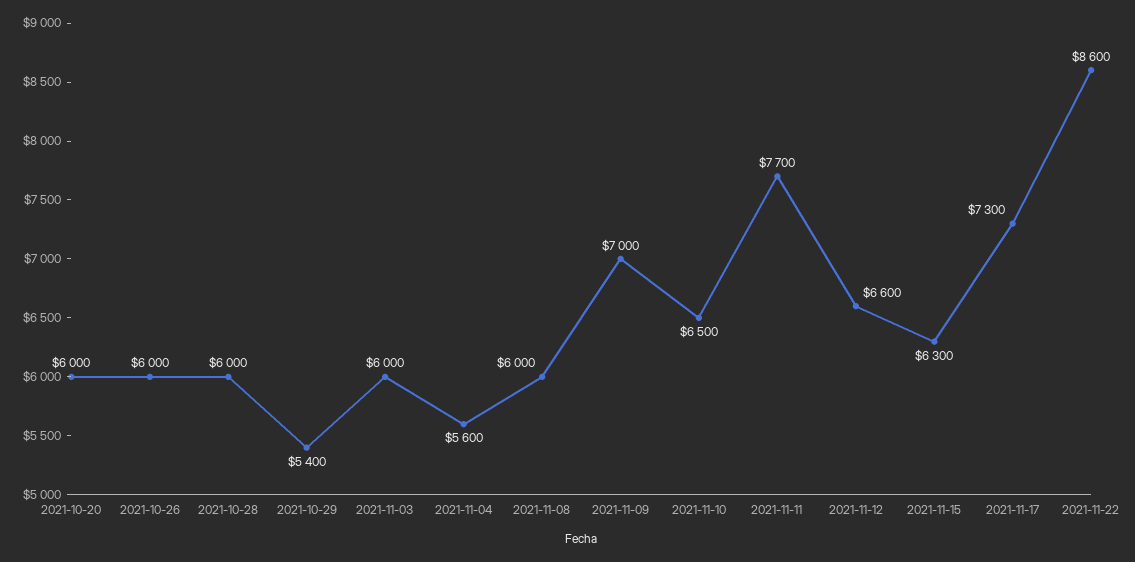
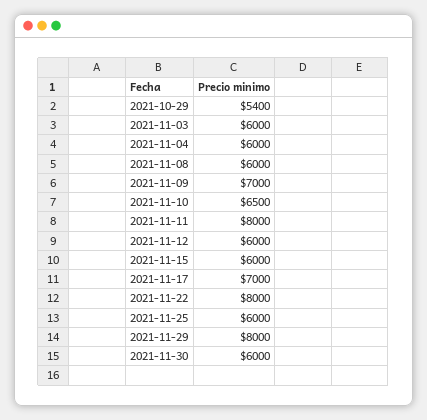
2021-10-20: 6000 -> none
2021-10-26: 6000 -> none
2021-10-28: 6000 -> none
2021-11-04: 5600 -> 6000
2021-11-11: 7700 -> 8000
2021-11-12: 6600 -> 6000
2021-11-15: 6300 -> 6000
2021-11-17: 7300 -> 7000
2021-11-22: 8600 -> 8000
2021-11-25: none -> 6000
2021-11-29: none -> 8000
2021-11-30: none -> 6000

